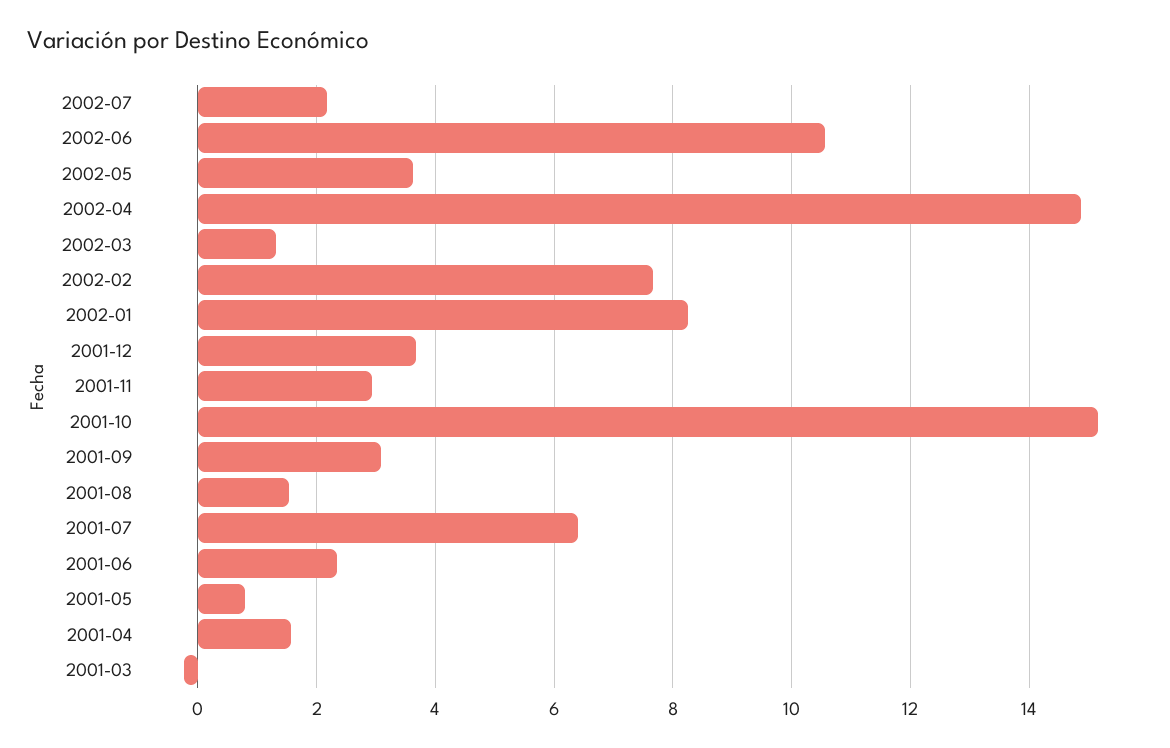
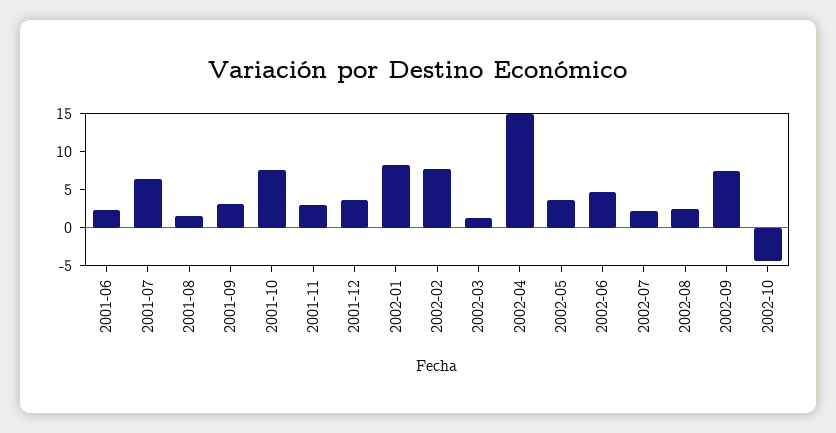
2002-06: 10.6 -> 5
2001-10: 15.2 -> 7.5
2001-05: 0.8 -> none
2001-04: 1.6 -> none
2001-03: -0.2 -> none
2002-08: none -> 2.5
2002-09: none -> 7.5
2002-10: none -> -5

